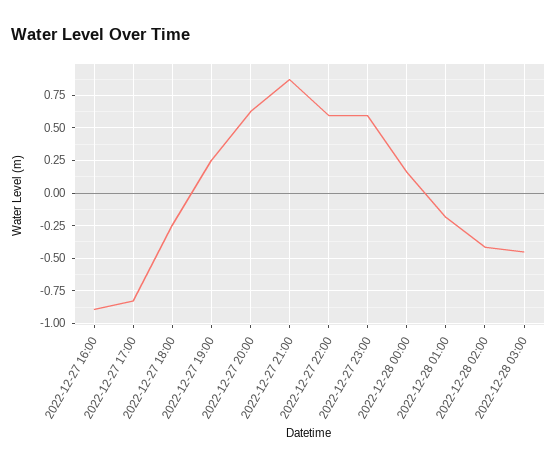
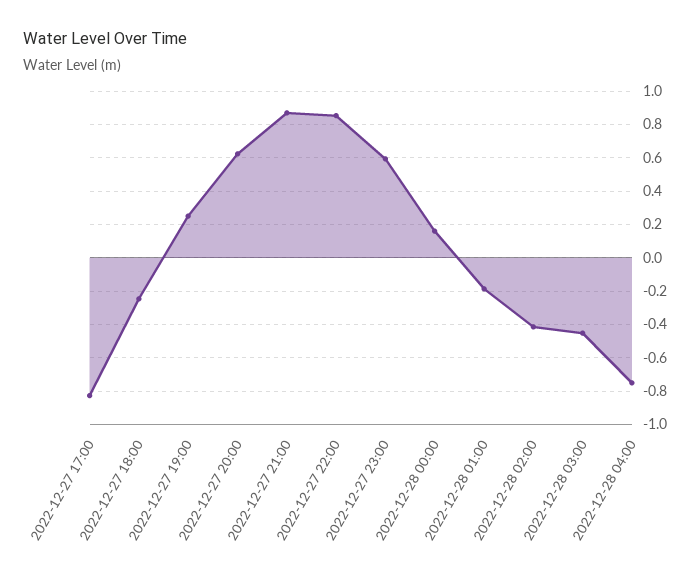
2022-12-27 16:00: -0.9 -> none
2022-12-27 22:00: 0.6 -> 0.85
2022-12-28 04:00: none -> -0.75

